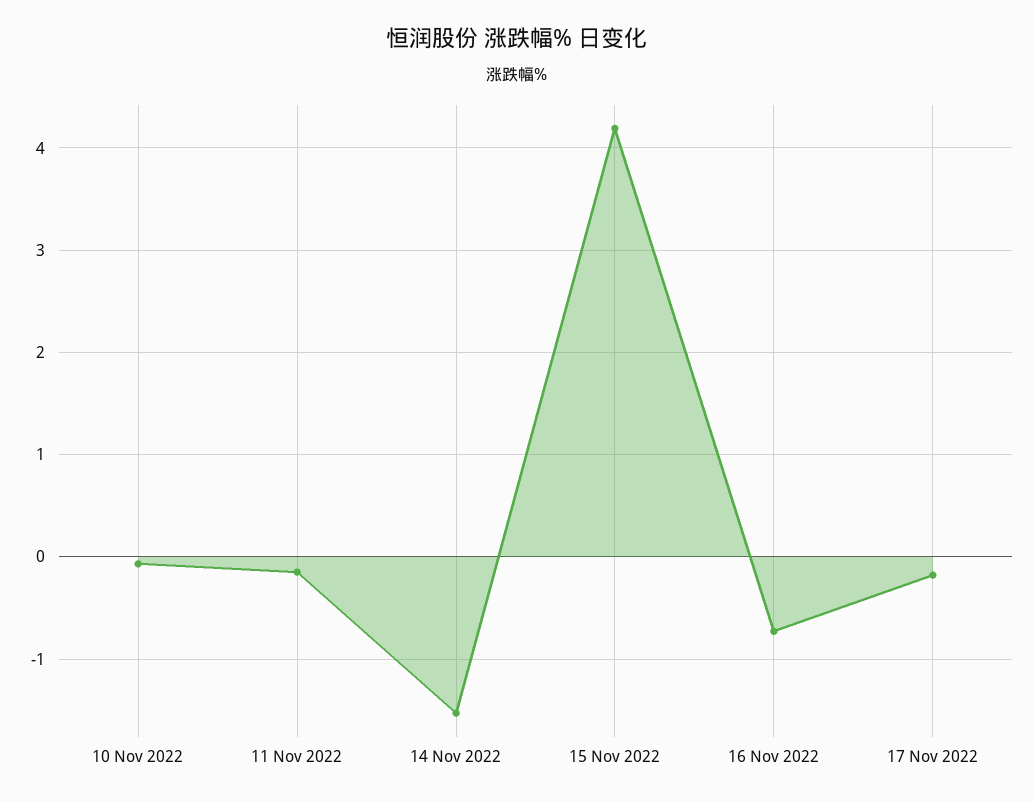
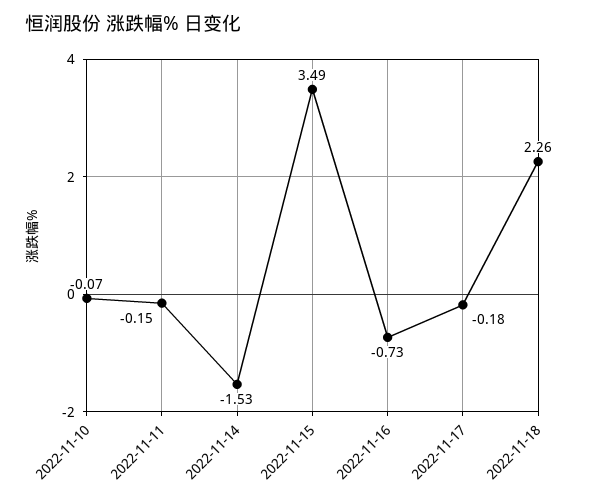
15 Nov 2022: 4.2 -> 3.49
2022-11-18: none -> 2.26

